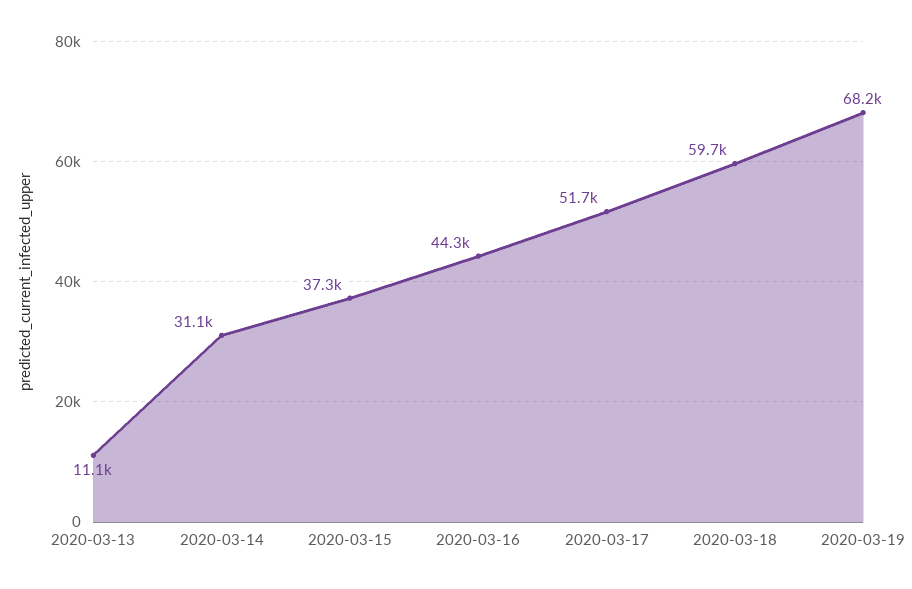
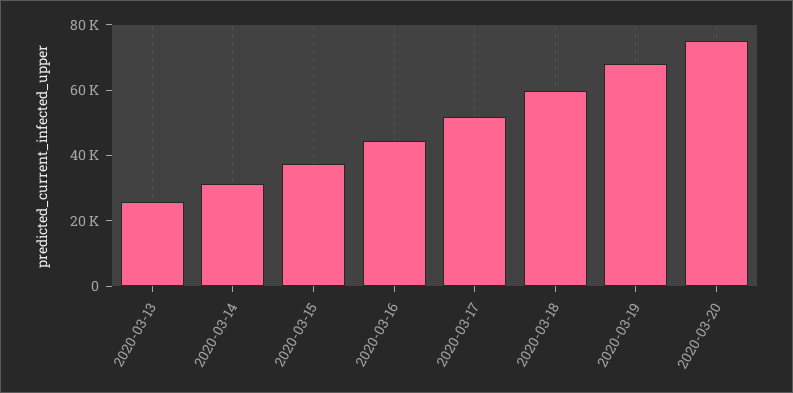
2020-03-13: 11100 -> 25000
2020-03-20: none -> 75000

